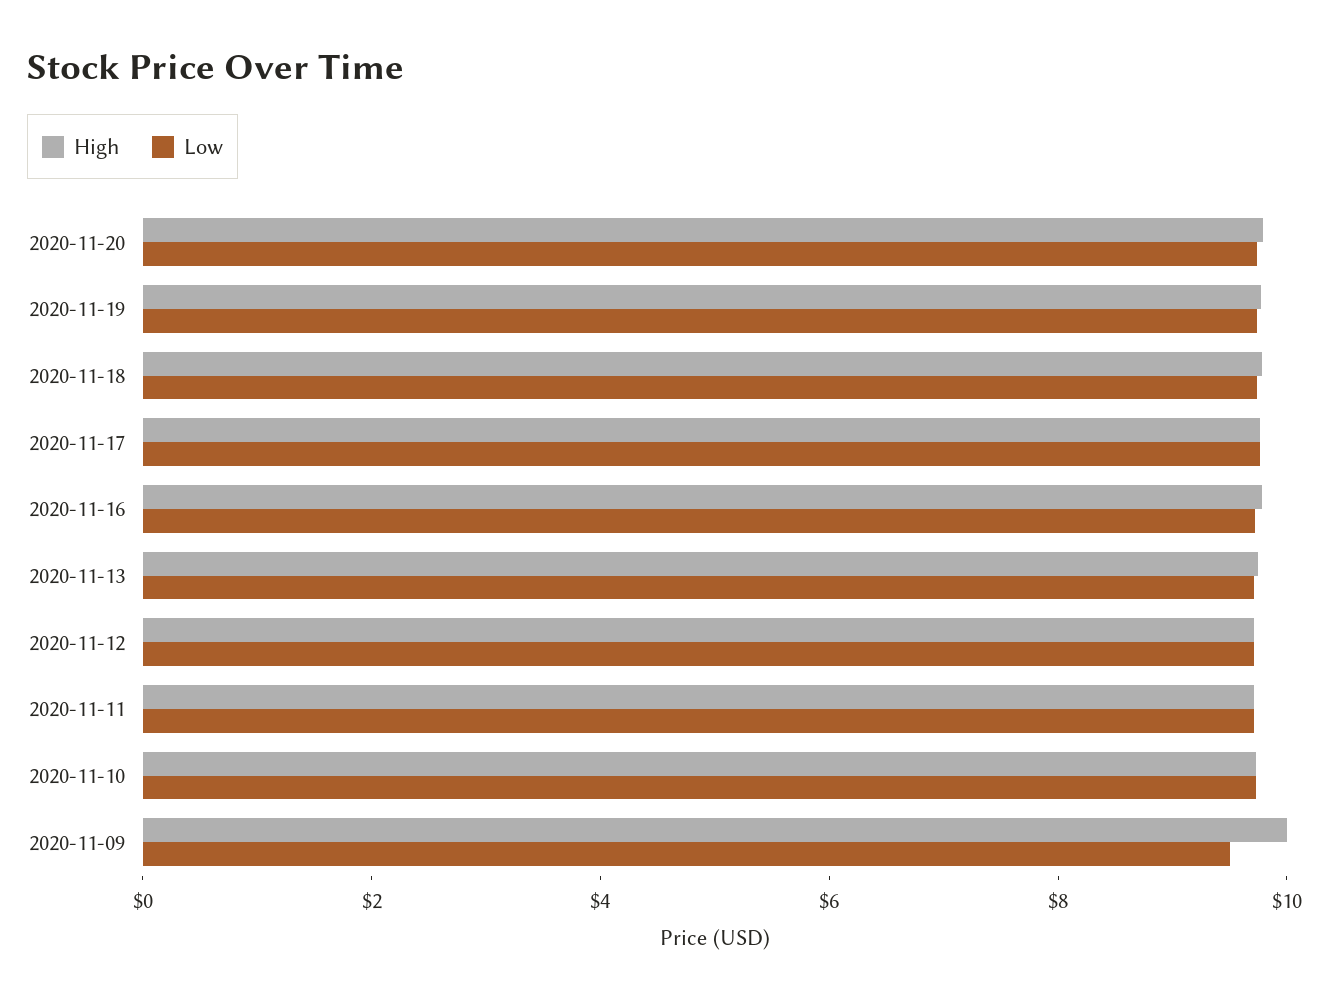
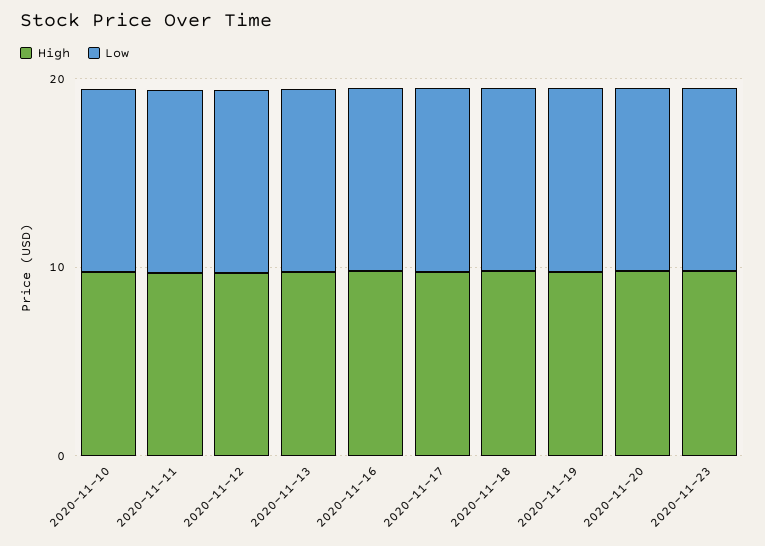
High, 2020-11-09: 10 -> none
Low, 2020-11-09: 9.5 -> none
High, 2020-11-23: none -> 10
Low, 2020-11-23: none -> 10

